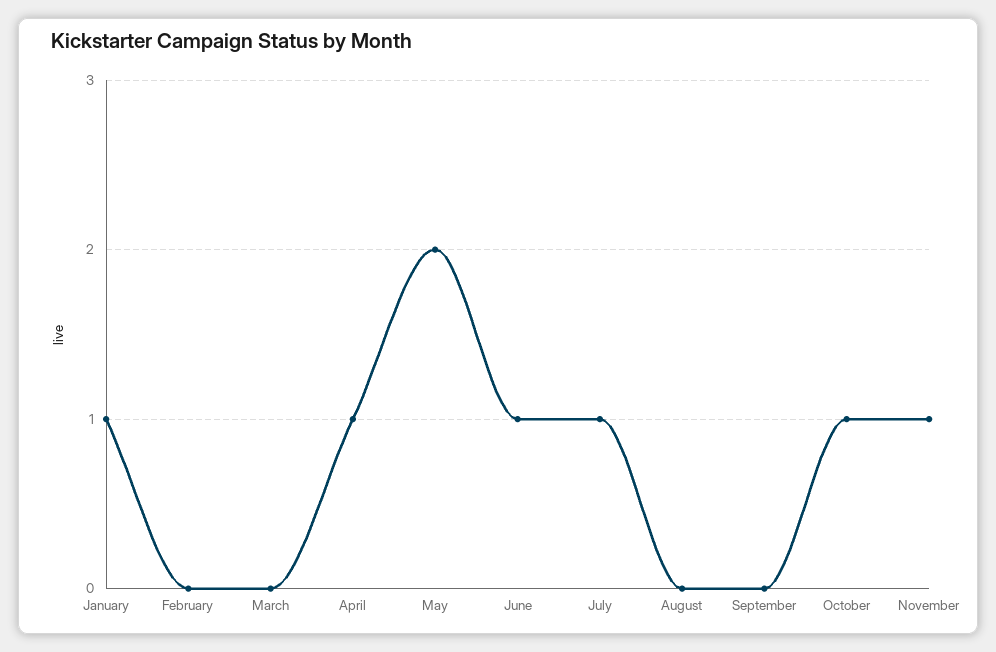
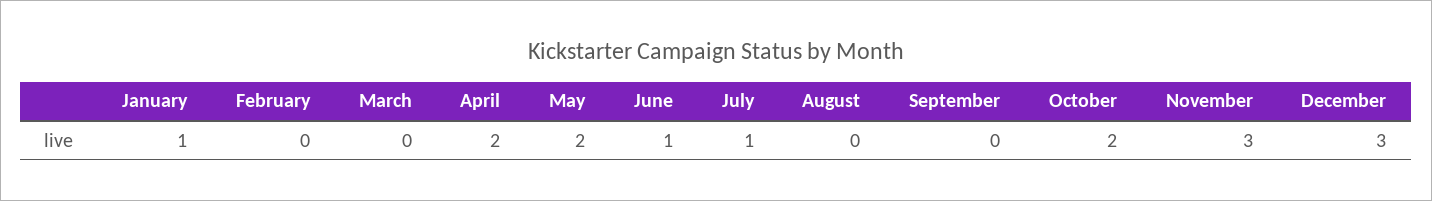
April: 1 -> 2
October: 1 -> 2
November: 1 -> 3
December: none -> 3

